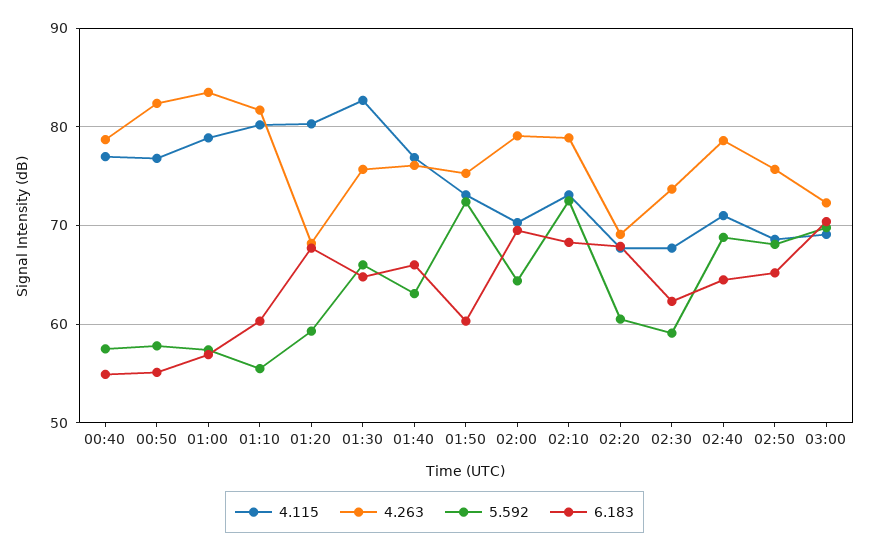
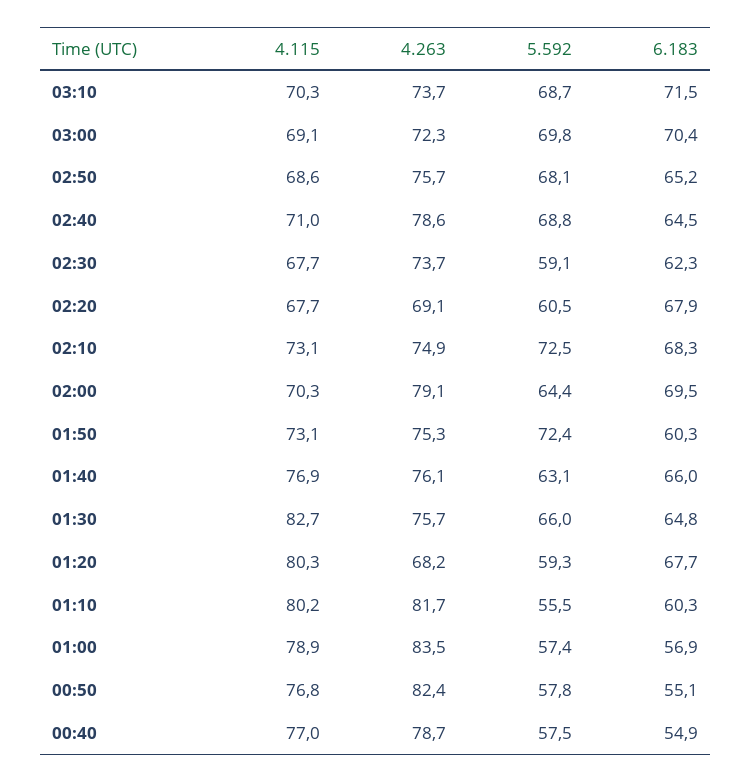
4.263, 02:10: 79 -> 74.9
4.115, 03:10: none -> 70.3
4.263, 03:10: none -> 73.7
5.592, 03:10: none -> 68.7
6.183, 03:10: none -> 71.5

